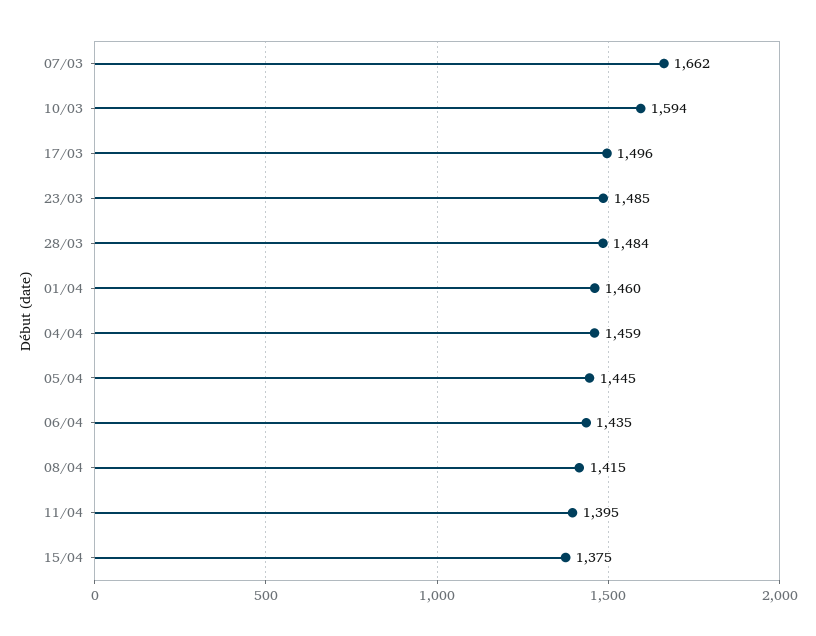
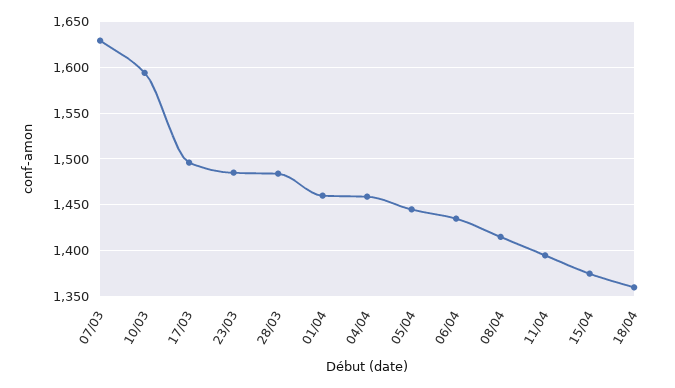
07/03: 1662 -> 1630
18/04: none -> 1360

